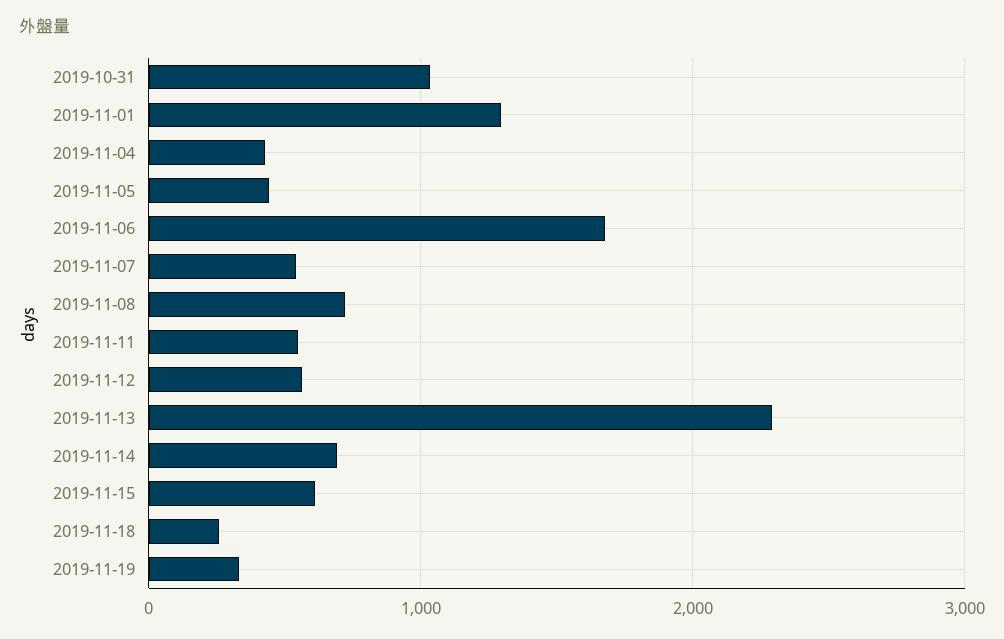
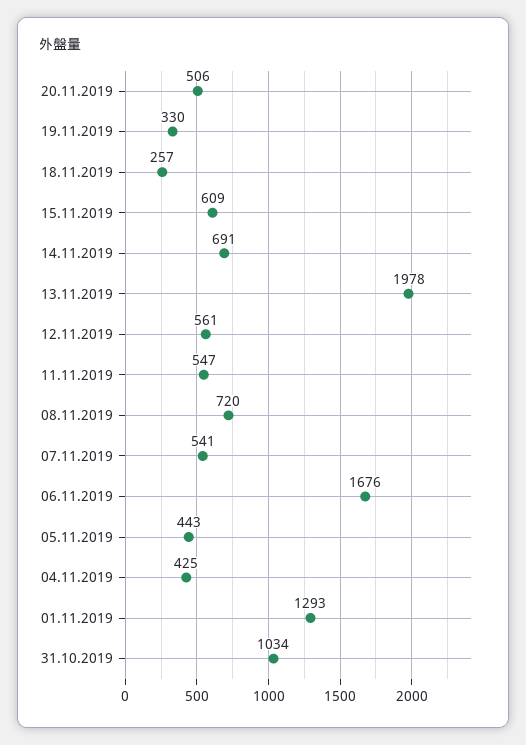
2019-11-13: 2300 -> 1978
20.11.2019: none -> 506

